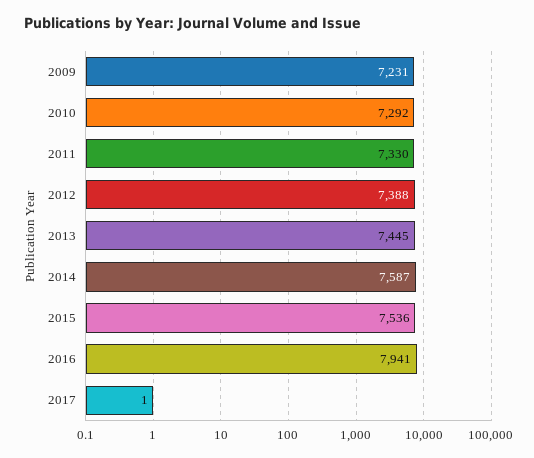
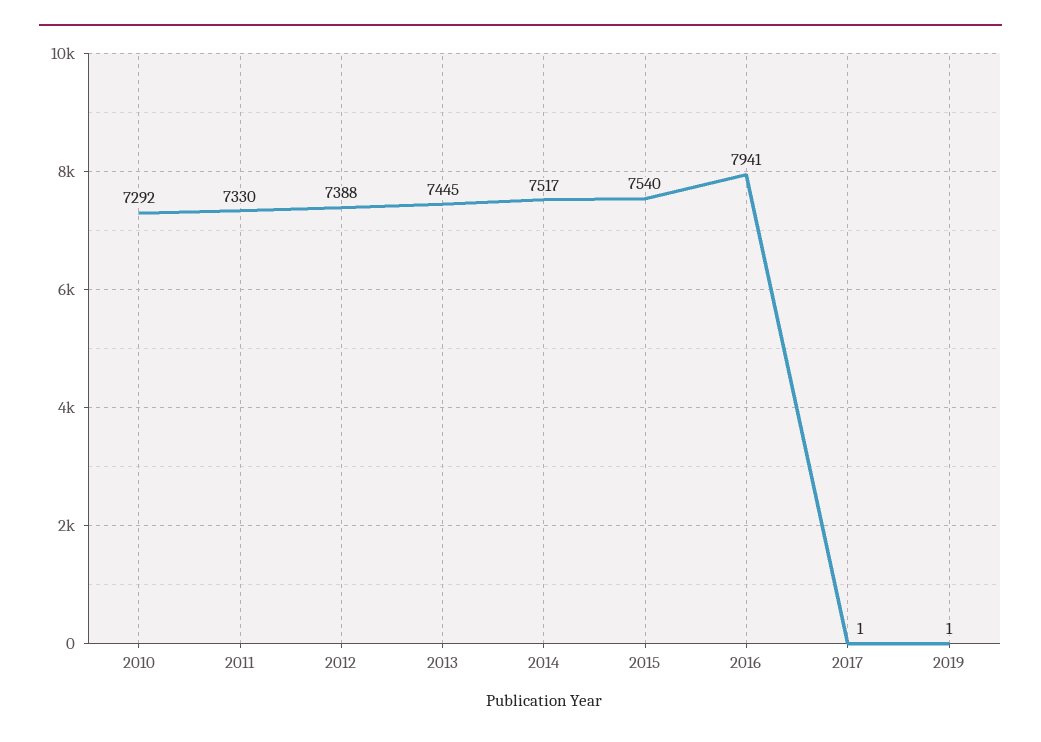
2009: 7231 -> none
2014: 7587 -> 7517
2015: 7536 -> 7540
2019: none -> 1

